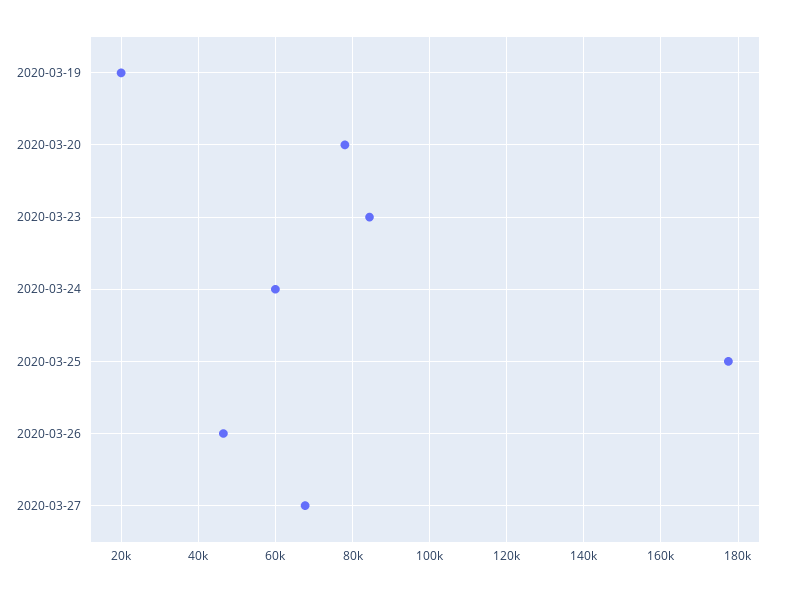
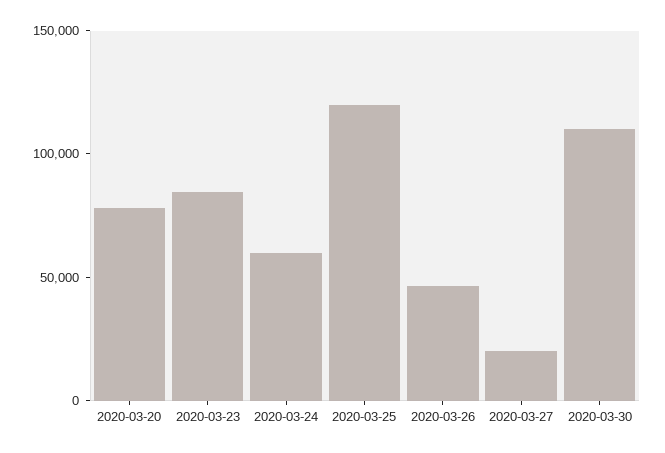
2020-03-19: 20000 -> none
2020-03-25: 178000 -> 120000
2020-03-27: 68000 -> 20000
2020-03-30: none -> 110000

